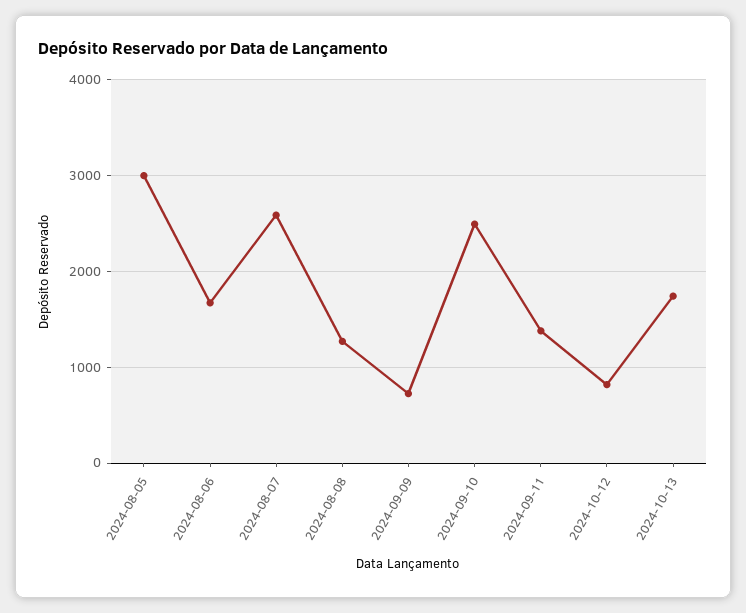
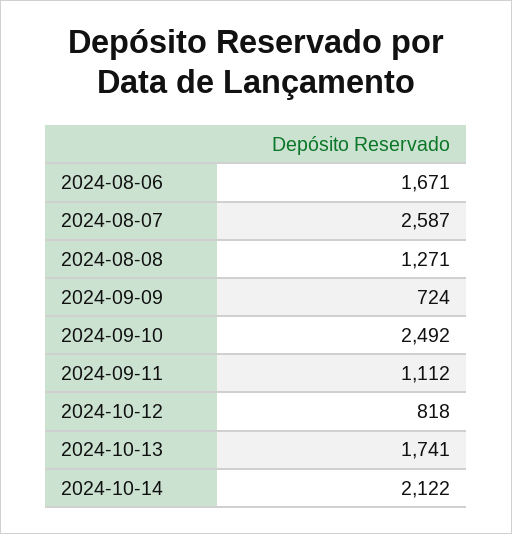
2024-08-05: 3000 -> none
2024-09-11: 1400 -> 1112
2024-10-14: none -> 2122

